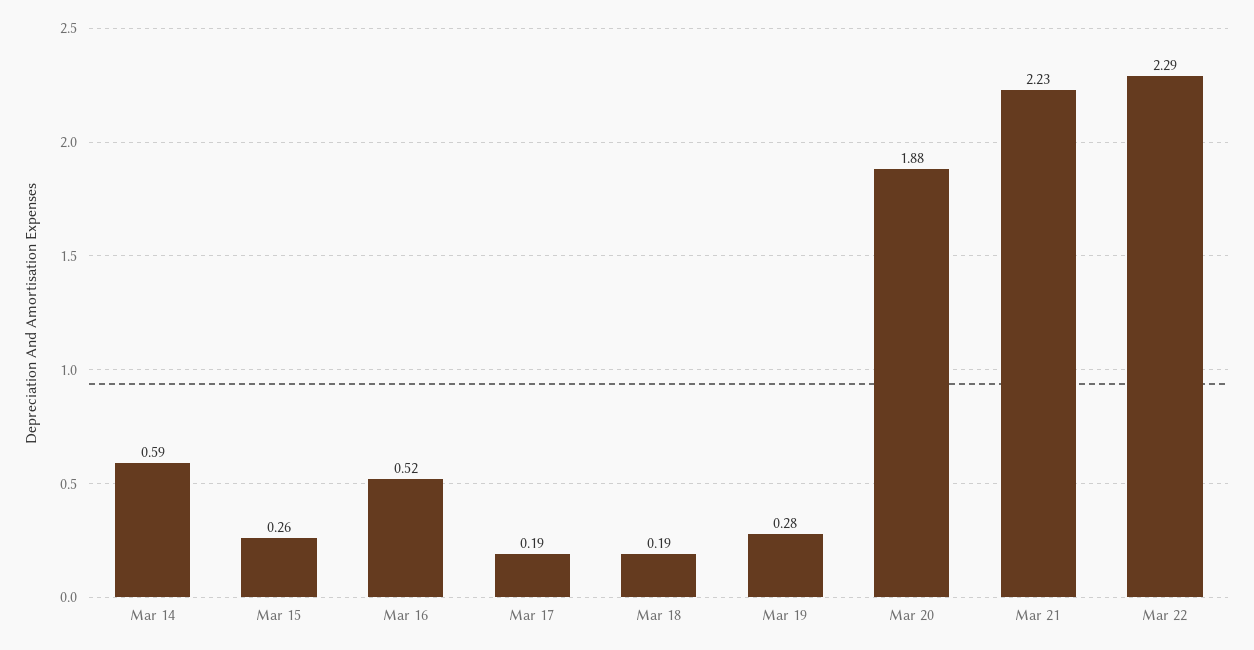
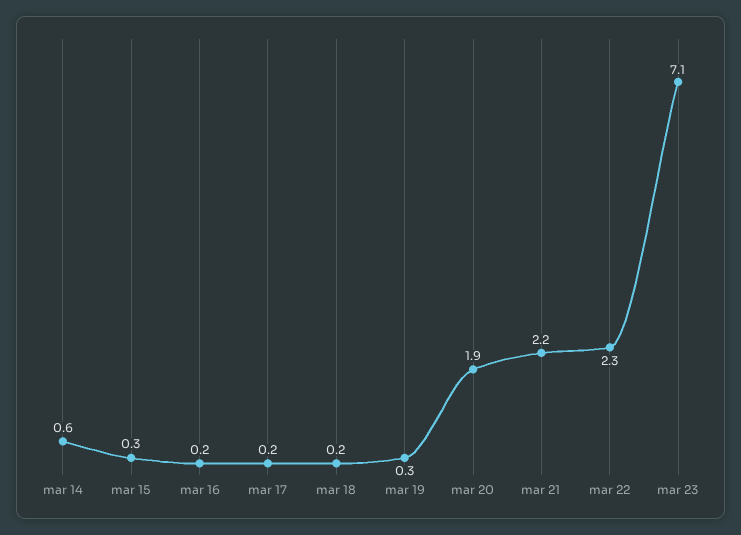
Mar 16: 0.52 -> 0.2
mar 23: none -> 7.1

